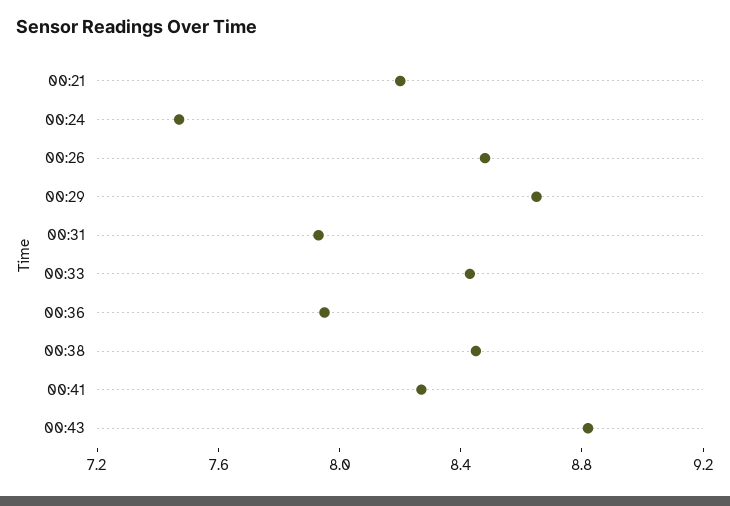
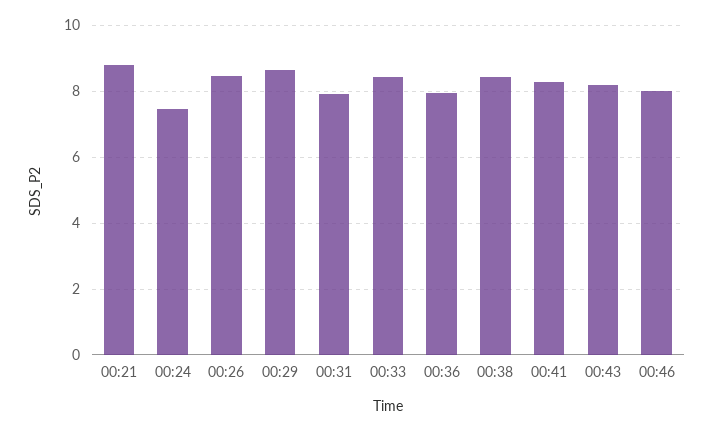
00:21: 8.2 -> 8.8
00:43: 8.8 -> 8.2
00:46: none -> 8

